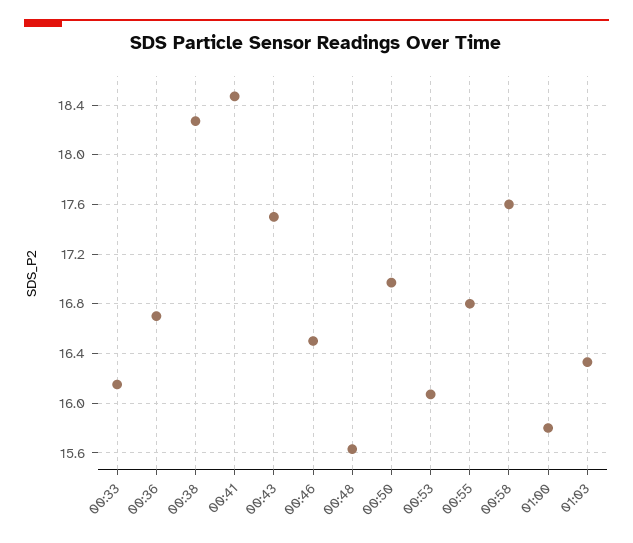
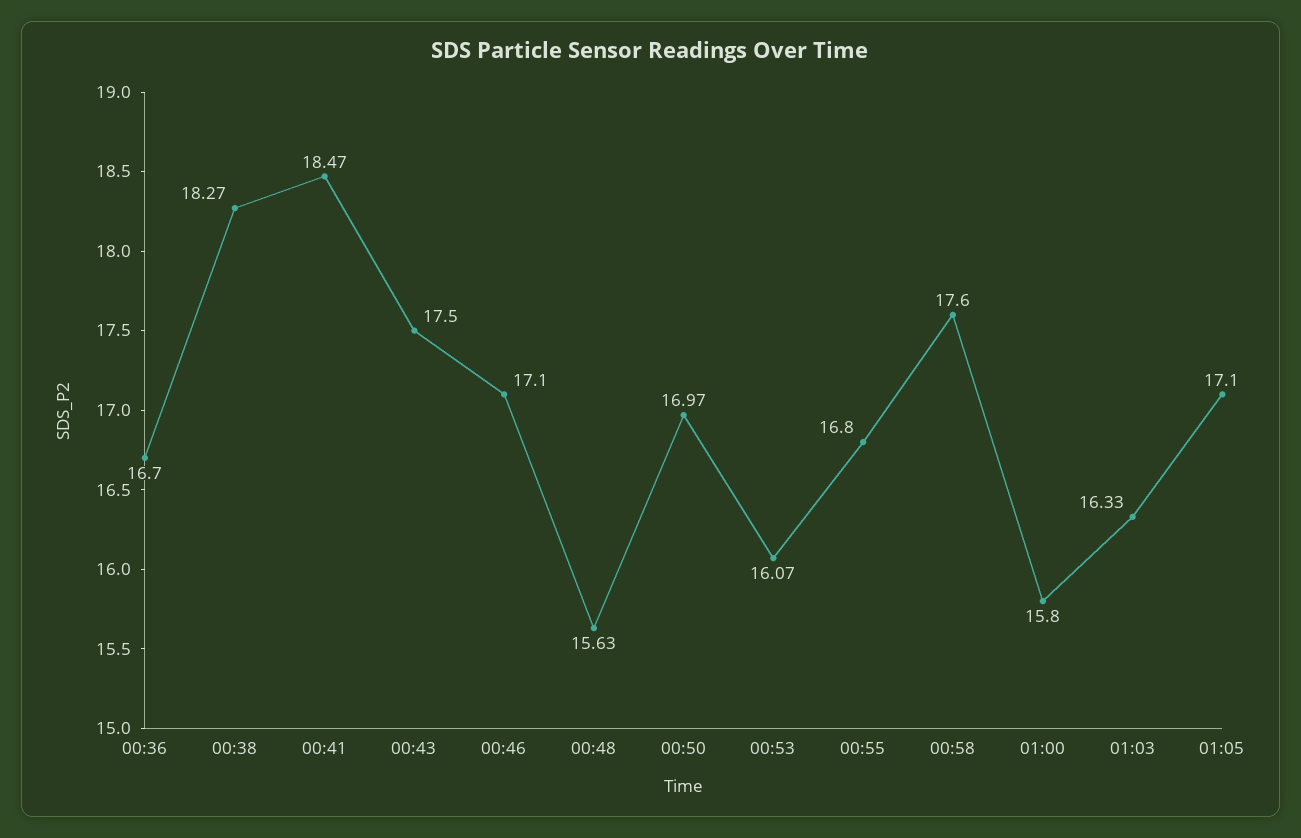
00:33: 16.15 -> none
00:46: 16.5 -> 17.1
01:05: none -> 17.1

